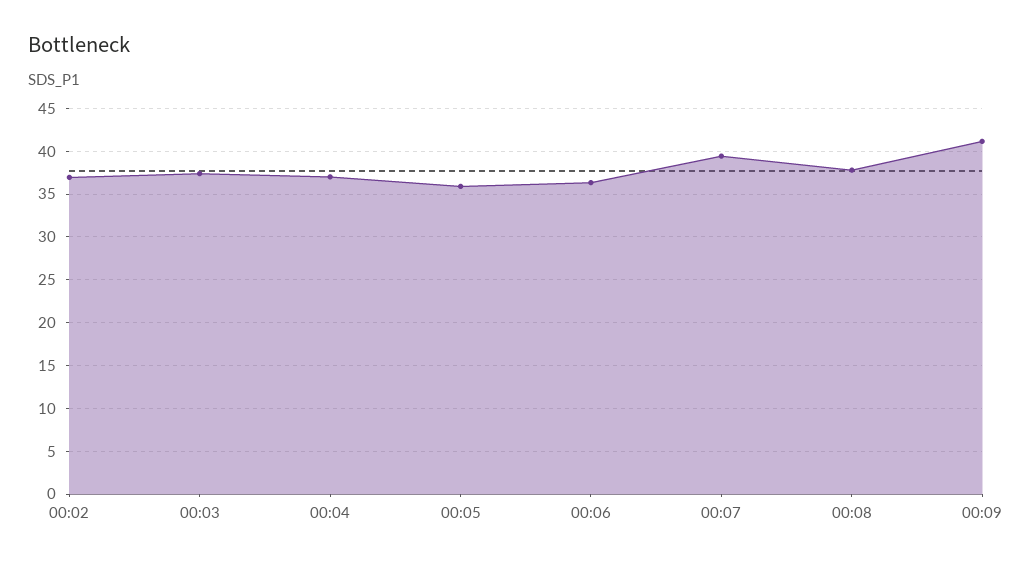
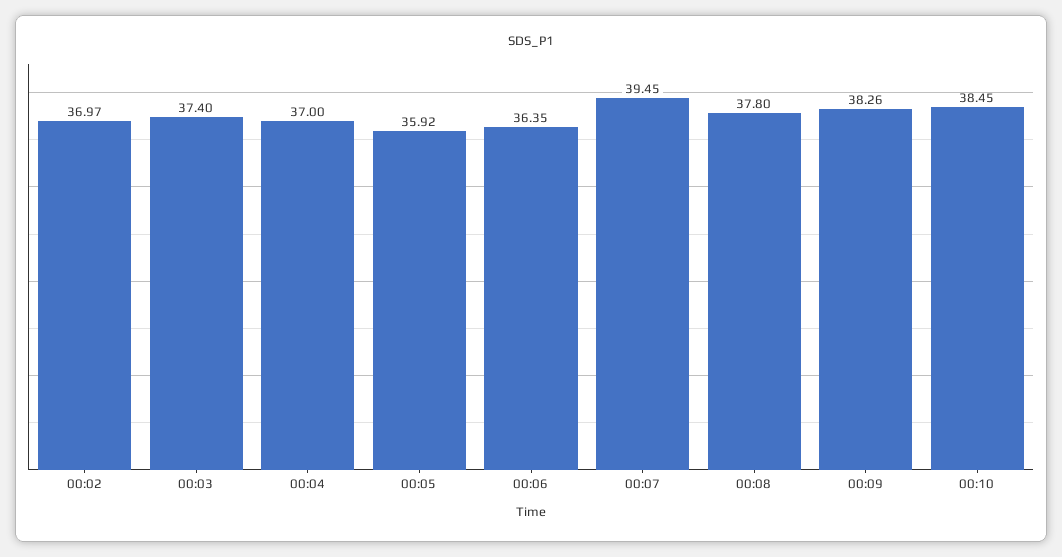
00:09: 41 -> 38.26
00:10: none -> 38.45

